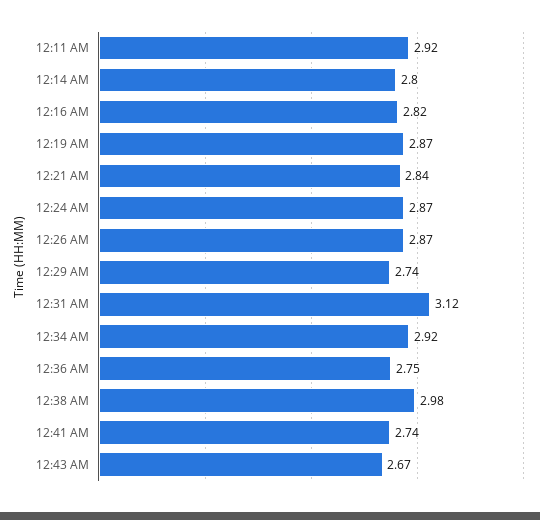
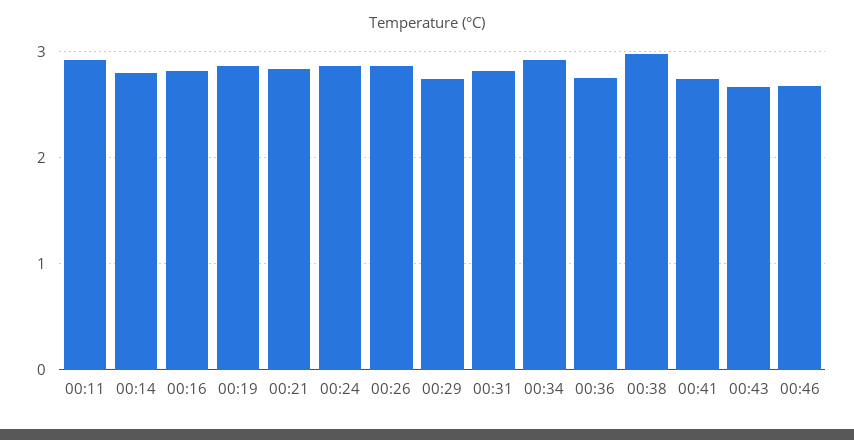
12:31 AM: 3.12 -> 2.8
00:46: none -> 2.7

